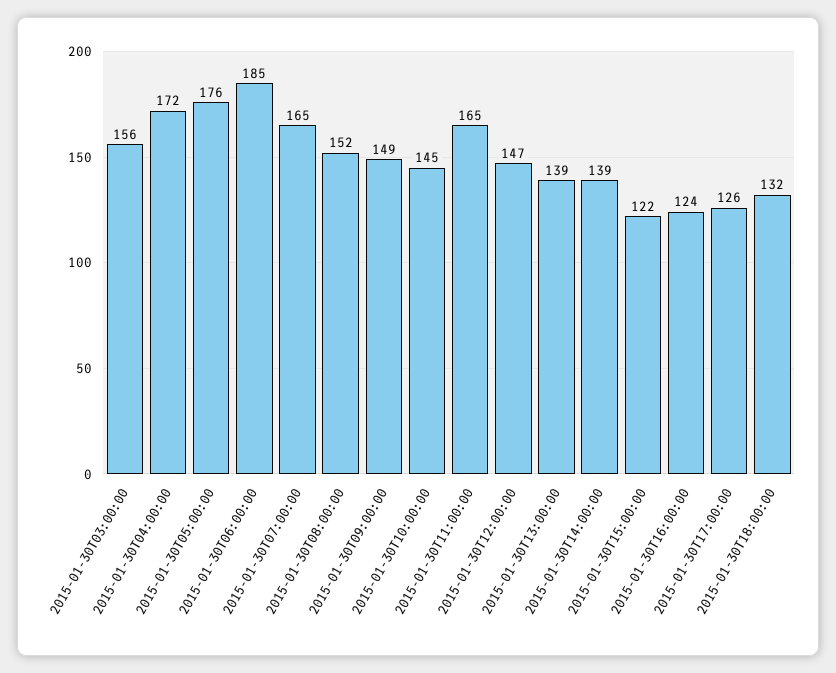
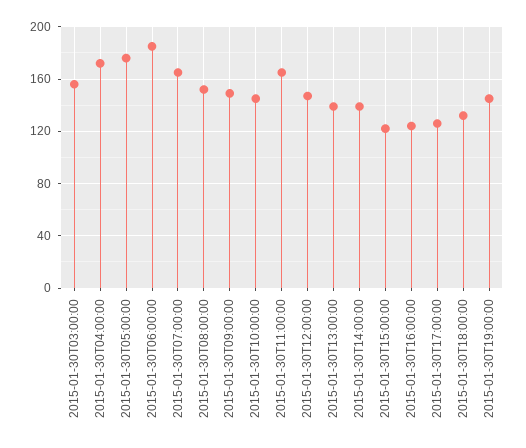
2015-01-30T19:00:00: none -> 145

